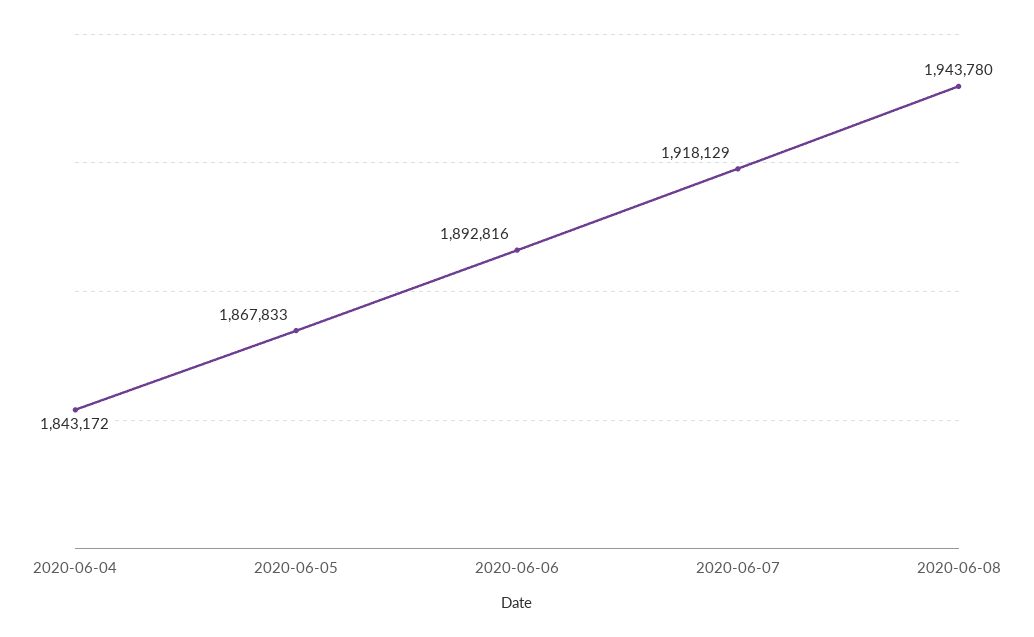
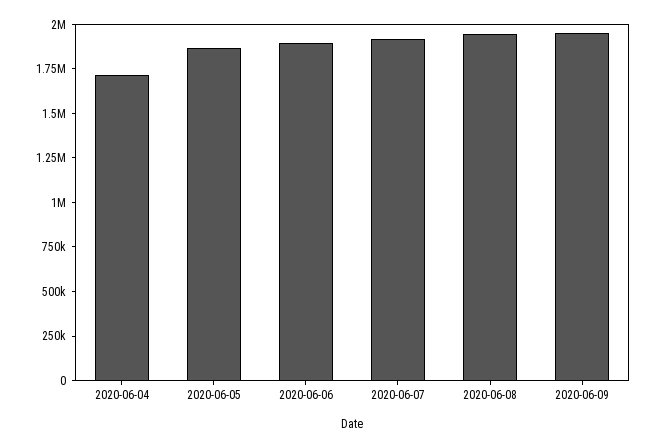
2020-06-04: 1843172 -> 1700000
2020-06-09: none -> 1950000

